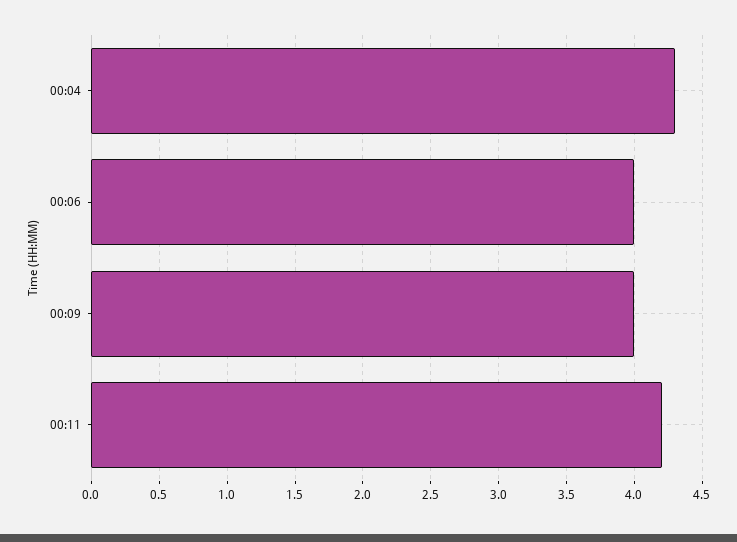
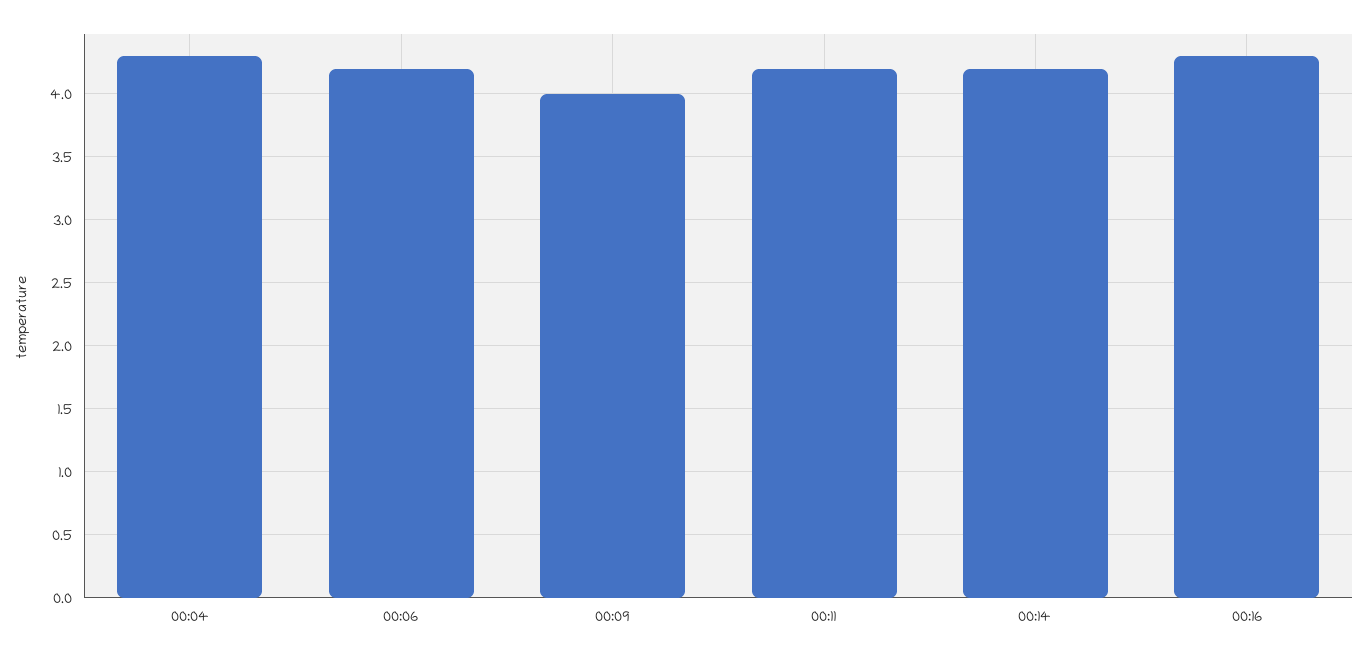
00:06: 4 -> 4.2
00:14: none -> 4.2
00:16: none -> 4.3

